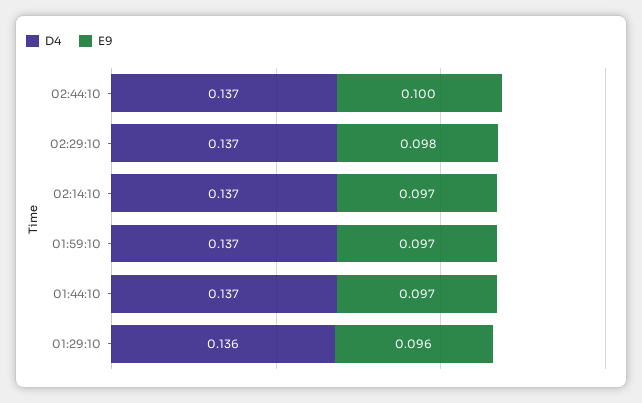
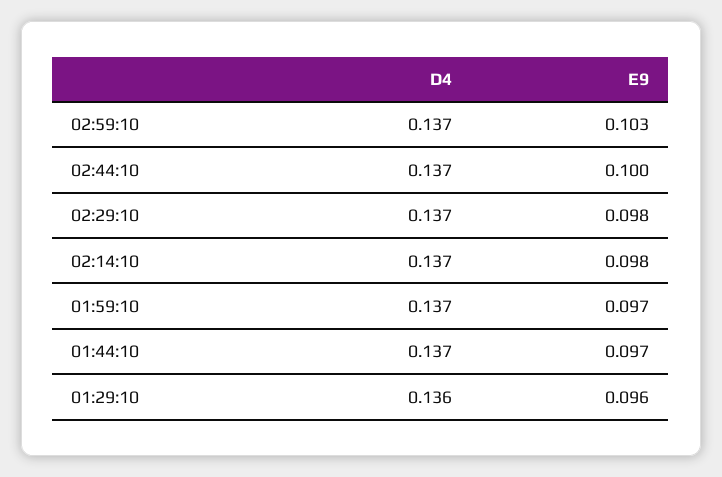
E9, 02:14:10: 0.097 -> 0.098
D4, 02:59:10: none -> 0.137
E9, 02:59:10: none -> 0.103

